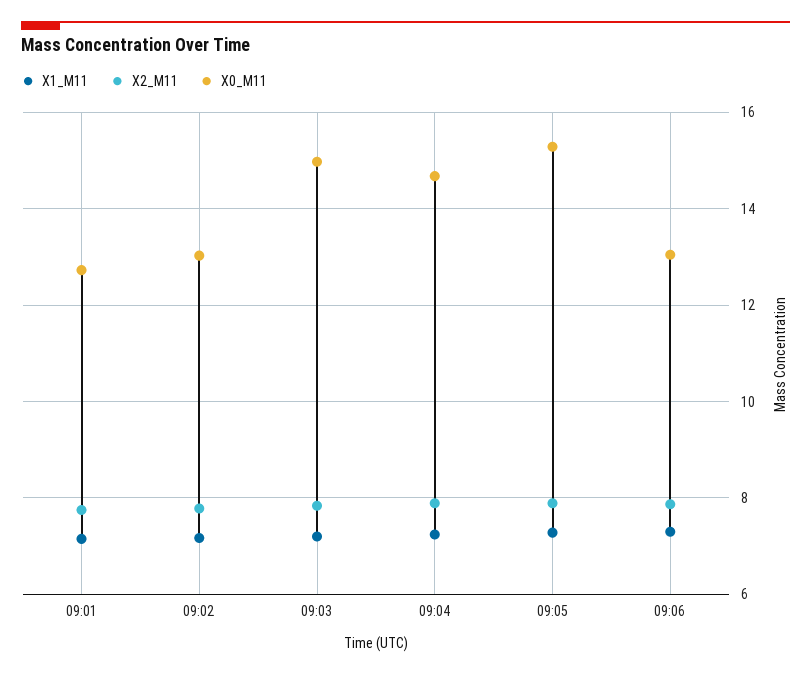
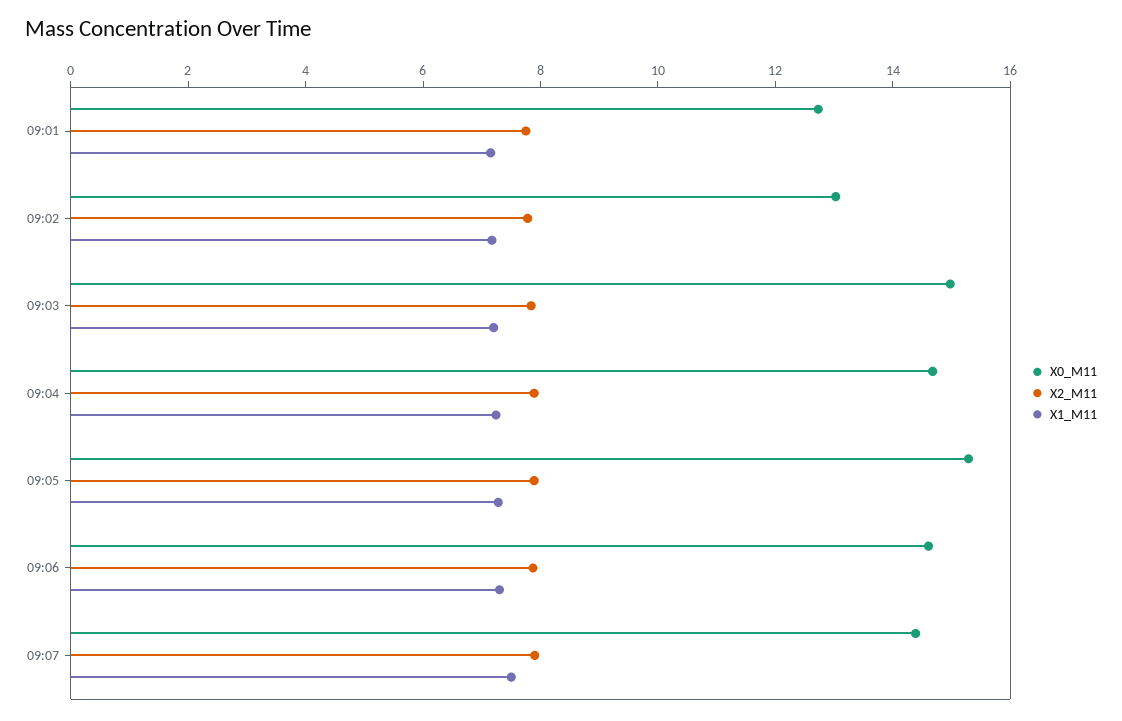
X0_M11, 09:06: 13 -> 14.5
X0_M11, 09:07: none -> 14.5
X2_M11, 09:07: none -> 8
X1_M11, 09:07: none -> 7.5

